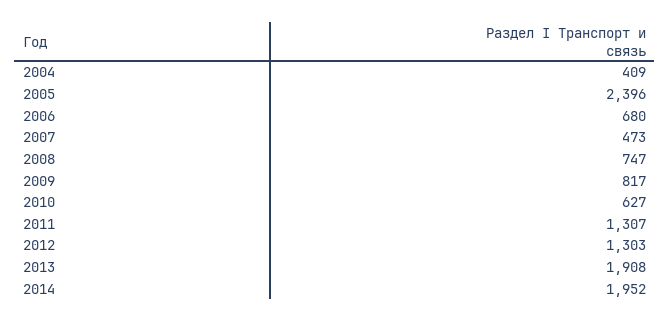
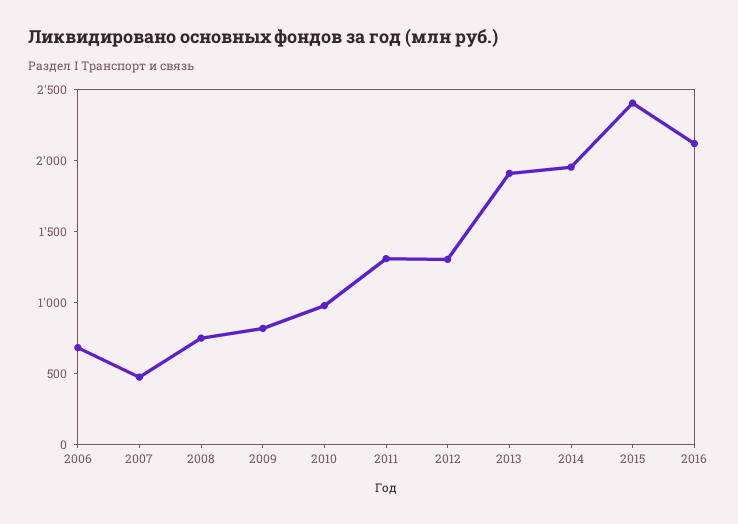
2004: 409 -> none
2005: 2396 -> none
2010: 627 -> 1000
2015: none -> 2400
2016: none -> 2100

